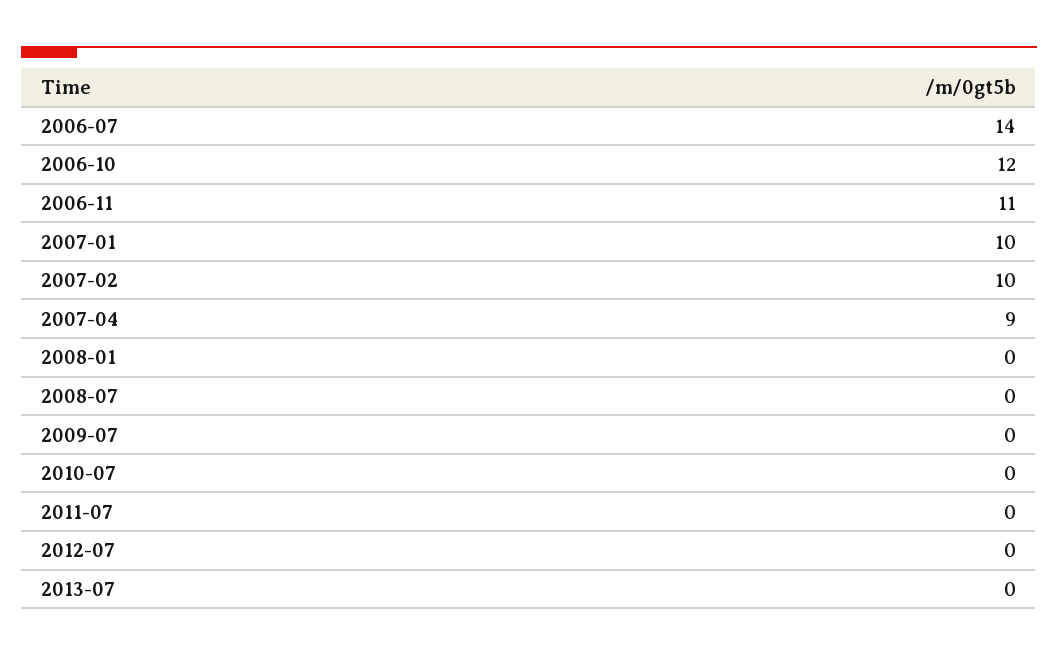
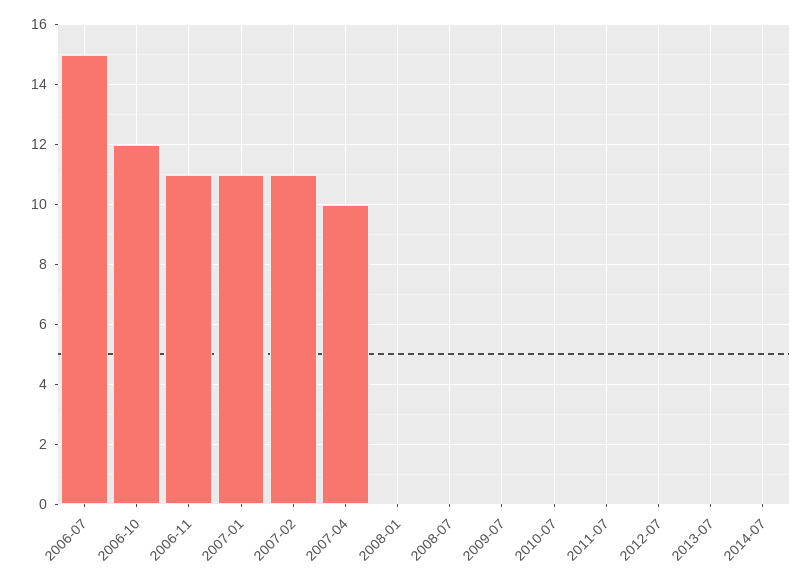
2006-07: 14 -> 15
2007-01: 10 -> 11
2007-02: 10 -> 11
2007-04: 9 -> 10
2014-07: none -> 0

